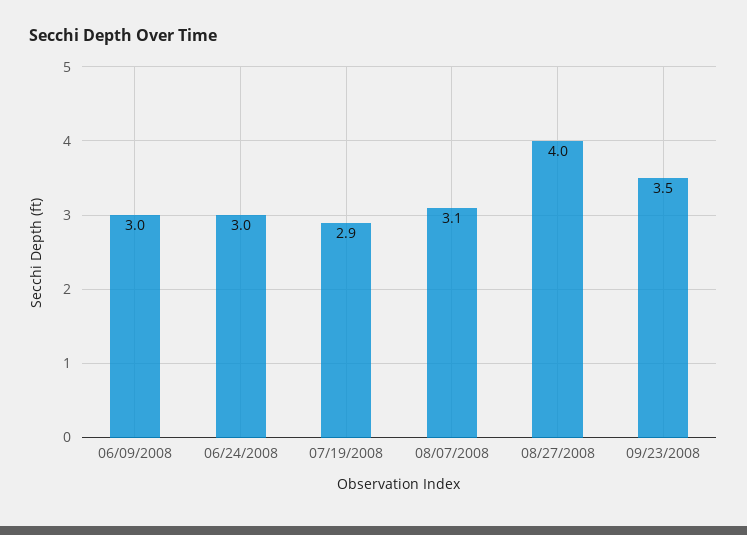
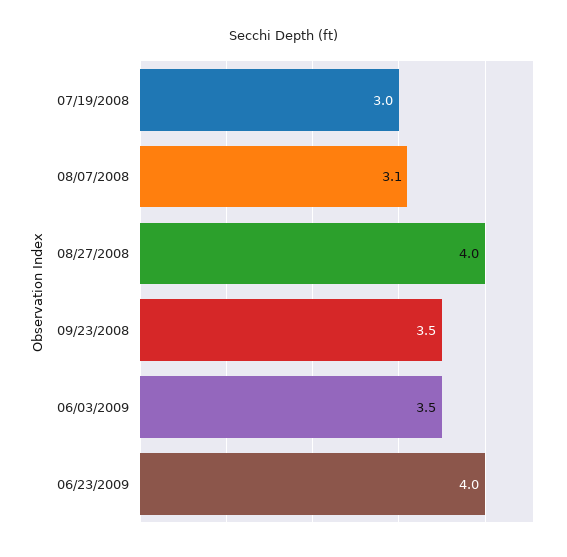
06/09/2008: 3 -> none
06/24/2008: 3 -> none
07/19/2008: 2.9 -> 3
06/03/2009: none -> 3.5
06/23/2009: none -> 4

